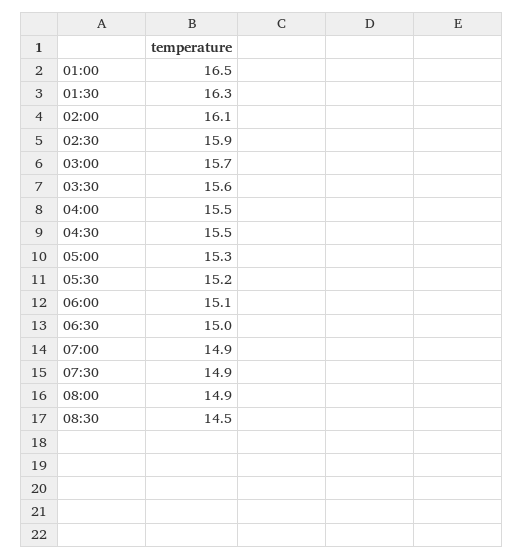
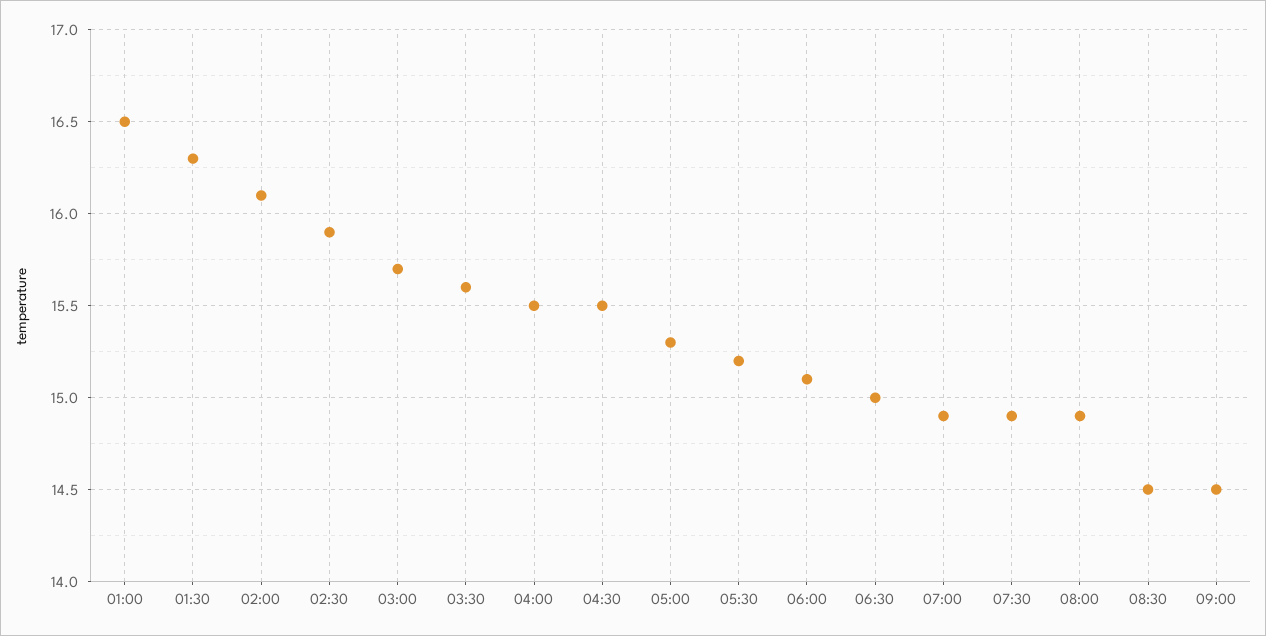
09:00: none -> 14.5

